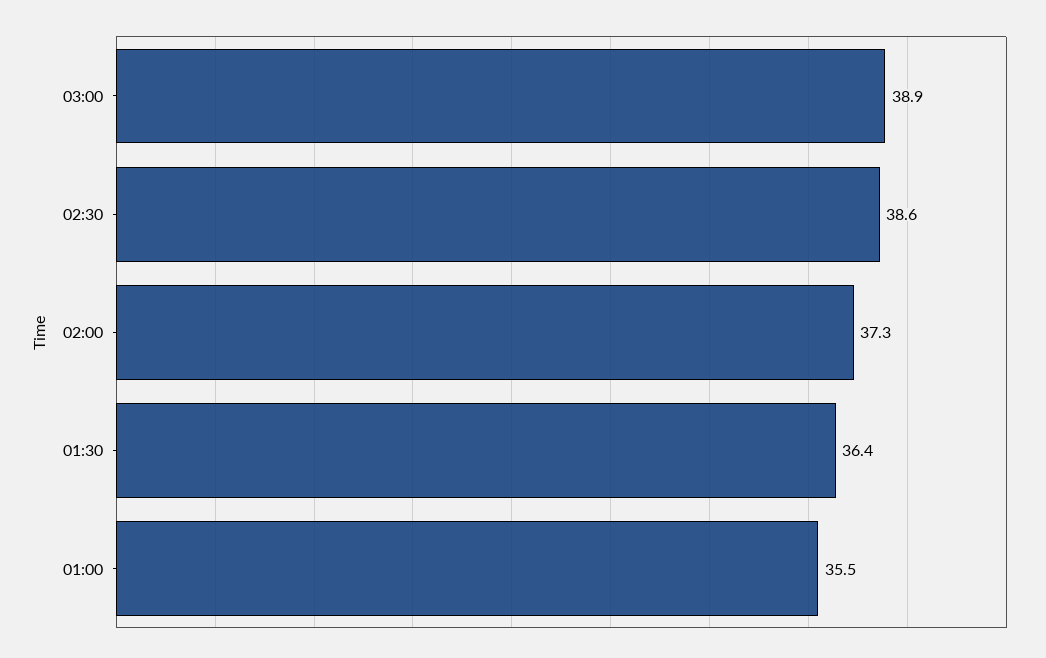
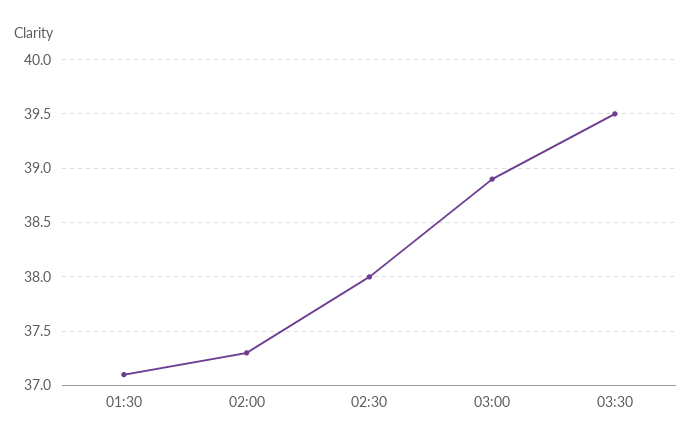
02:30: 38.6 -> 38
01:30: 36.4 -> 37.1
01:00: 35.5 -> none
03:30: none -> 39.5

